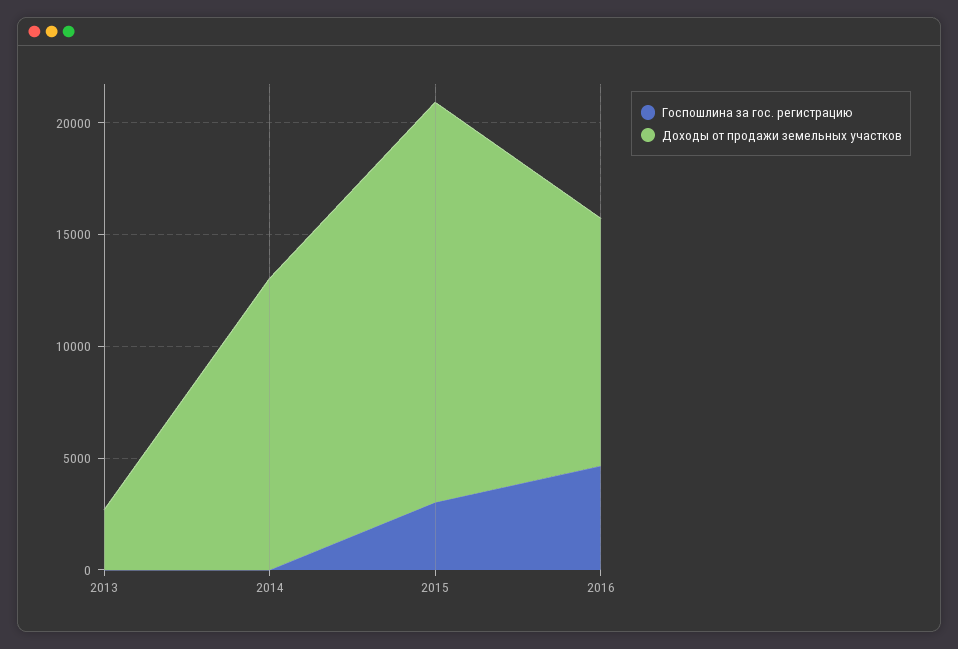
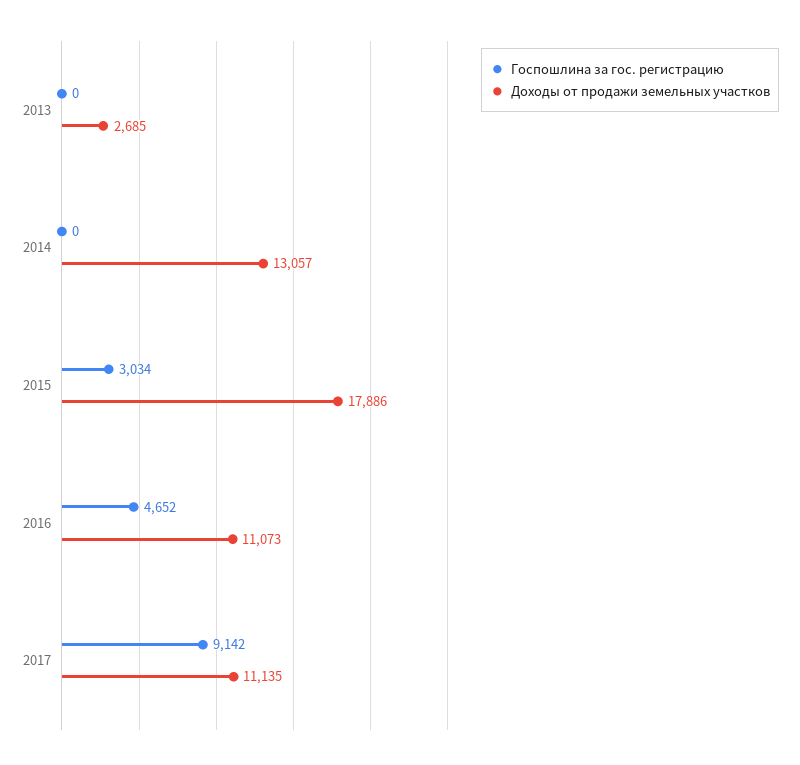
Госпошлина за гос. регистрацию, 2017: none -> 9142
Доходы от продажи земельных участков, 2017: none -> 11135

